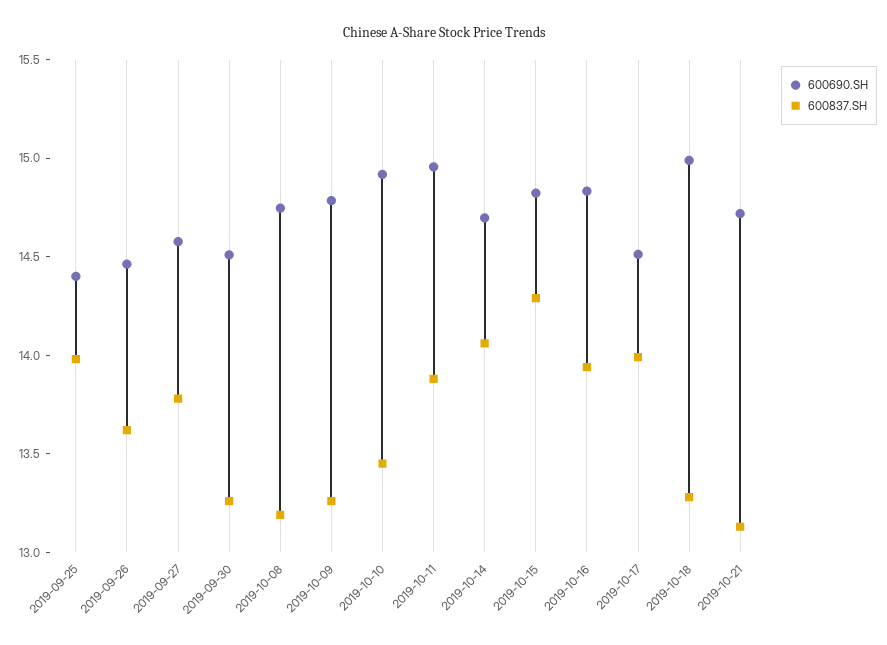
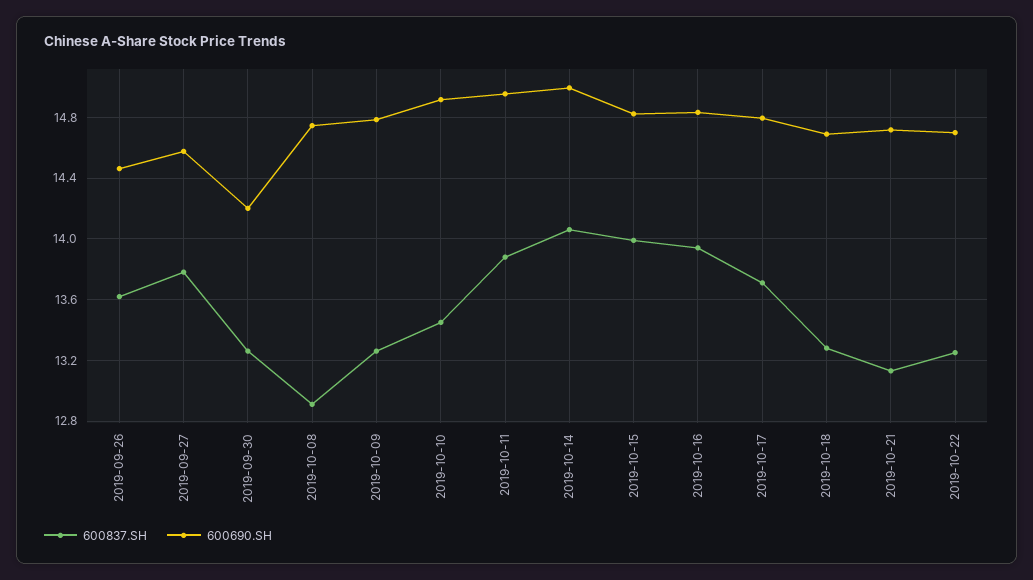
600690.SH, 2019-09-25: 14.4 -> none
600837.SH, 2019-09-25: 14 -> none
600690.SH, 2019-09-30: 14.5 -> 14.2
600837.SH, 2019-10-08: 13.2 -> 12.9
600690.SH, 2019-10-14: 14.7 -> 15
600837.SH, 2019-10-15: 14.3 -> 14
600690.SH, 2019-10-17: 14.5 -> 14.8
600837.SH, 2019-10-17: 14 -> 13.7
600690.SH, 2019-10-18: 15 -> 14.7
600837.SH, 2019-10-22: none -> 13.25
600690.SH, 2019-10-22: none -> 14.7

